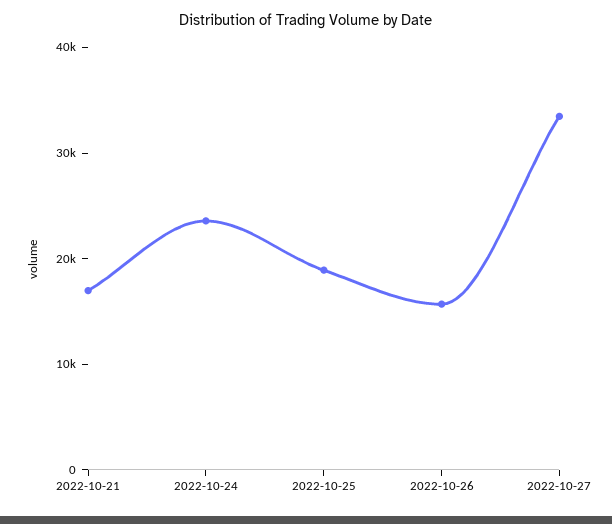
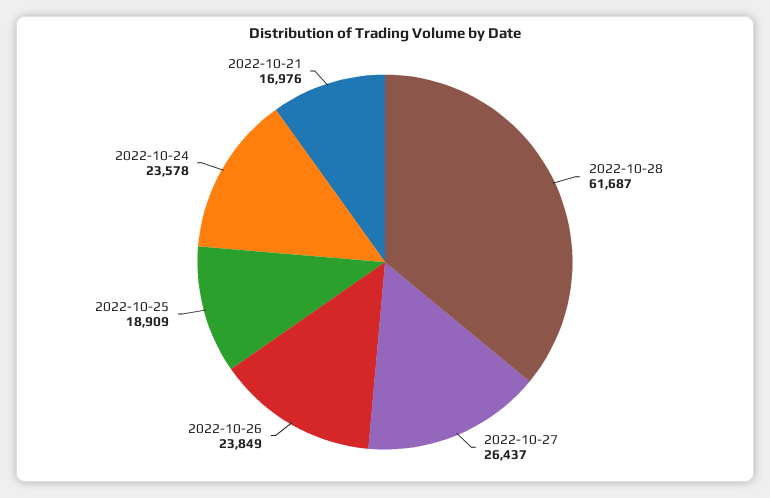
2022-10-26: 16000 -> 23849
2022-10-27: 34000 -> 26437
2022-10-28: none -> 61687

